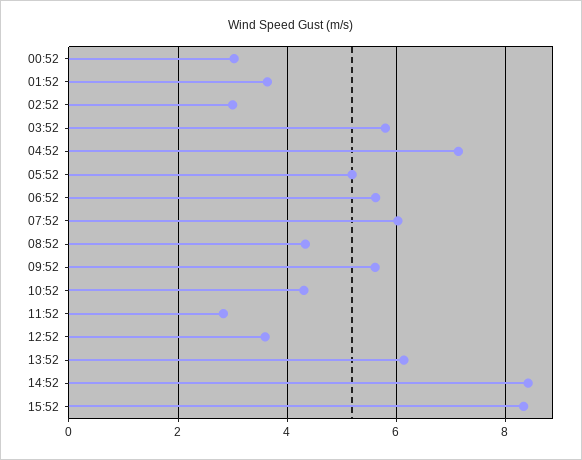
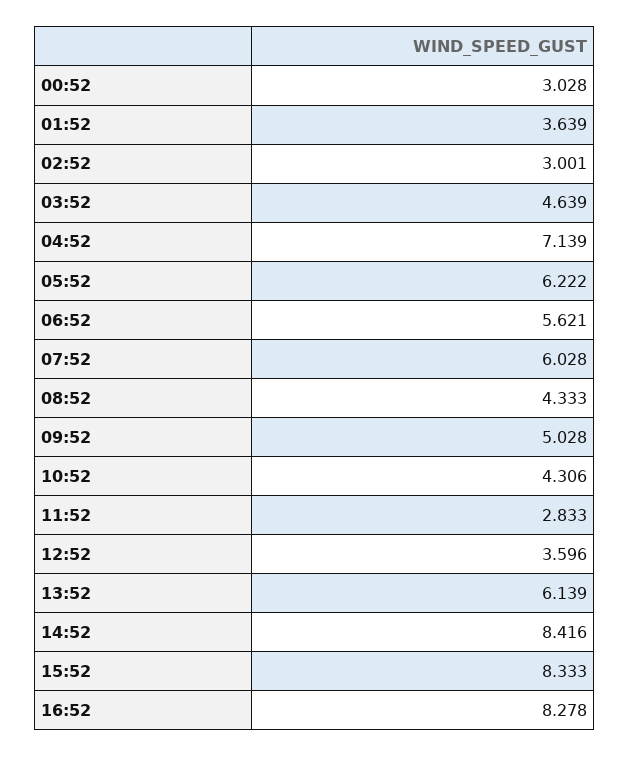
03:52: 5.8 -> 4.639
05:52: 5.2 -> 6.222
09:52: 5.6 -> 5.028
16:52: none -> 8.278

